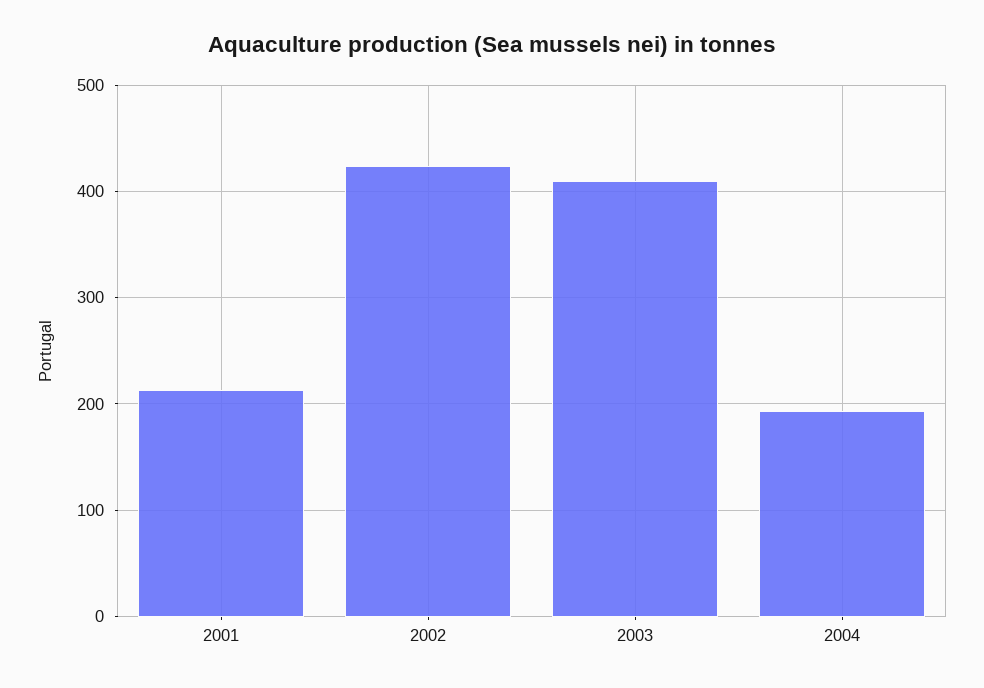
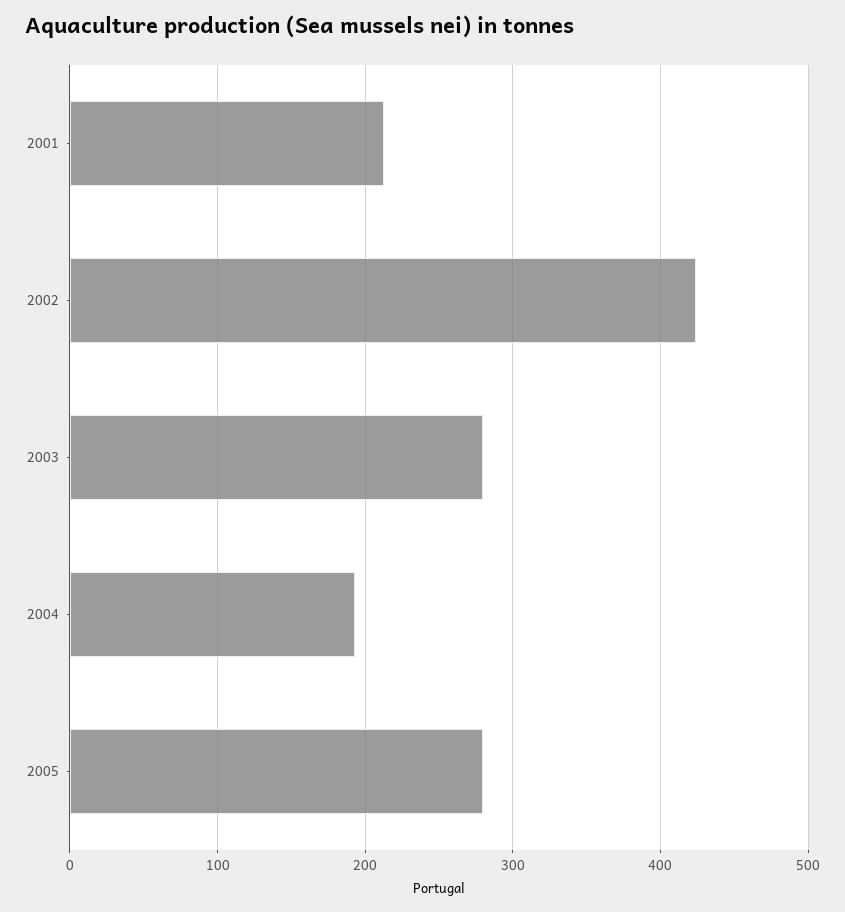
2003: 410 -> 280
2005: none -> 280

